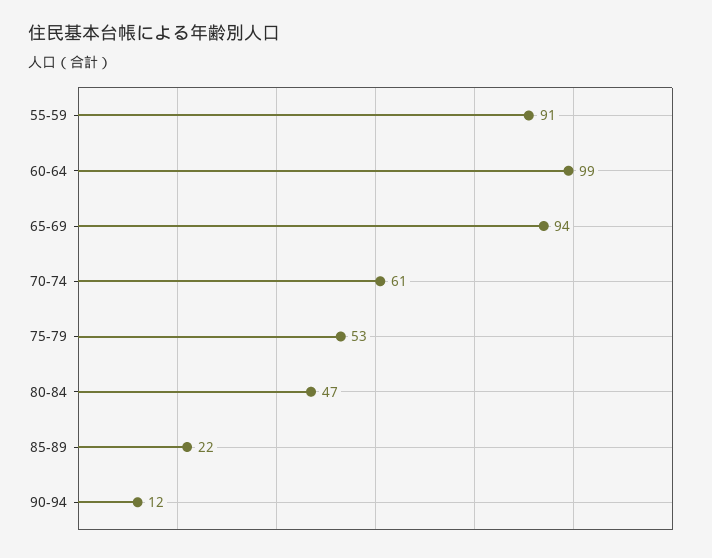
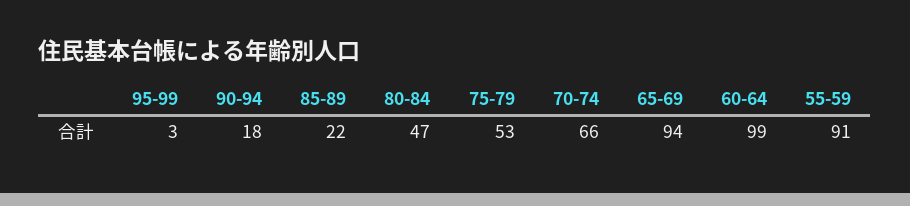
70-74: 61 -> 66
90-94: 12 -> 18
95-99: none -> 3

